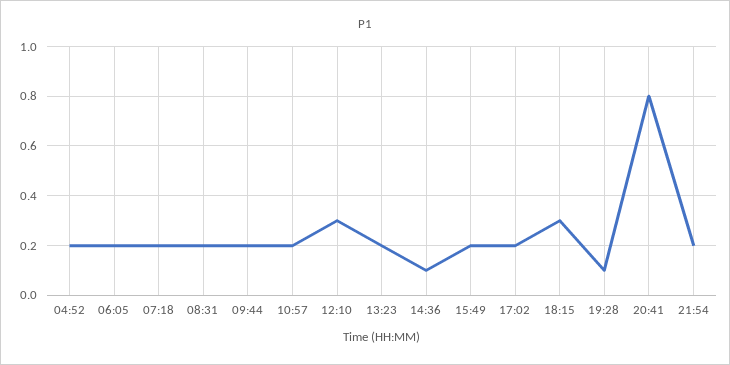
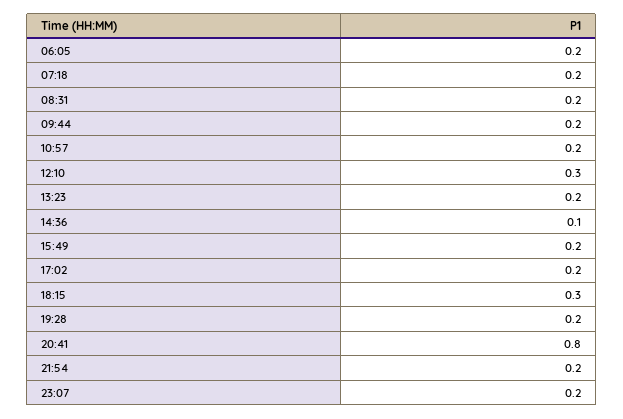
04:52: 0.2 -> none
19:28: 0.1 -> 0.2
23:07: none -> 0.2

